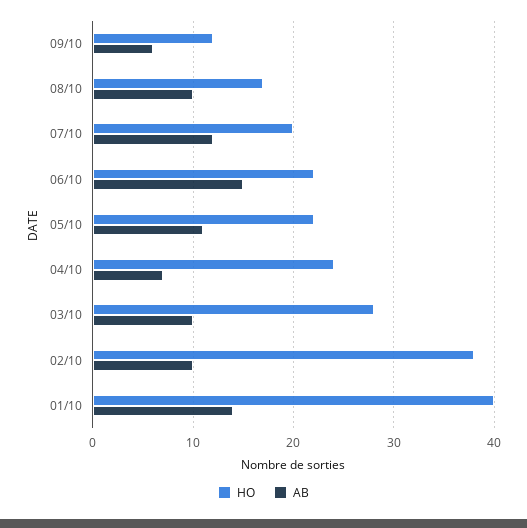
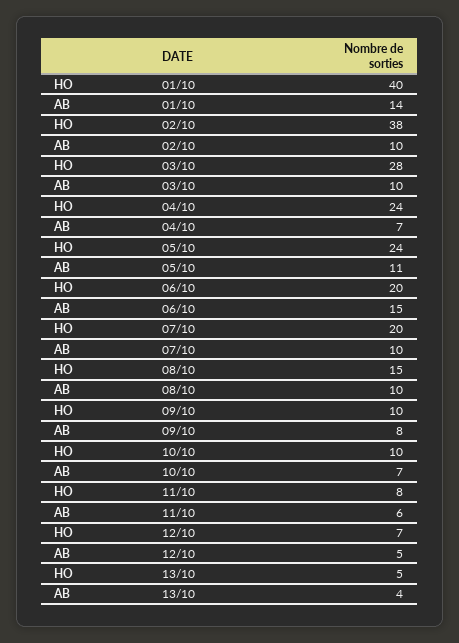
HO, 09/10: 12 -> 10
AB, 09/10: 6 -> 8
HO, 08/10: 17 -> 15
AB, 07/10: 12 -> 10
HO, 06/10: 22 -> 20
HO, 05/10: 22 -> 24
HO, 10/10: none -> 10
AB, 10/10: none -> 7
HO, 11/10: none -> 8
AB, 11/10: none -> 6
HO, 12/10: none -> 7
AB, 12/10: none -> 5
HO, 13/10: none -> 5
AB, 13/10: none -> 4

